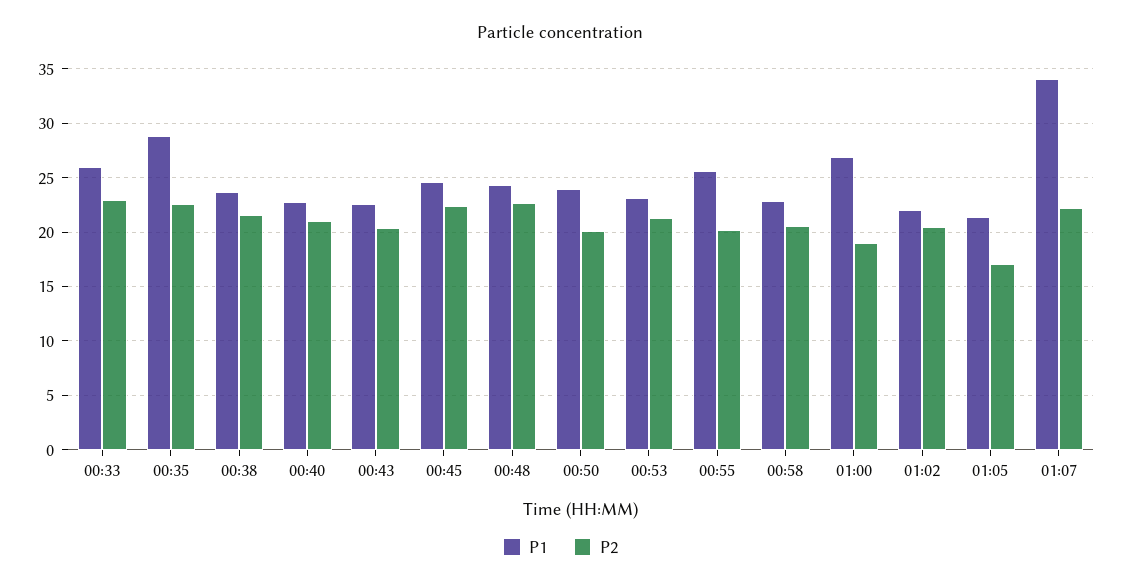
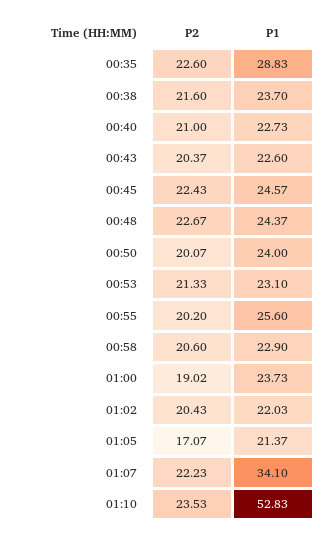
P1, 00:33: 26 -> none
P2, 00:33: 23 -> none
P1, 01:00: 27 -> 23.73
P2, 01:10: none -> 23.53
P1, 01:10: none -> 52.83

